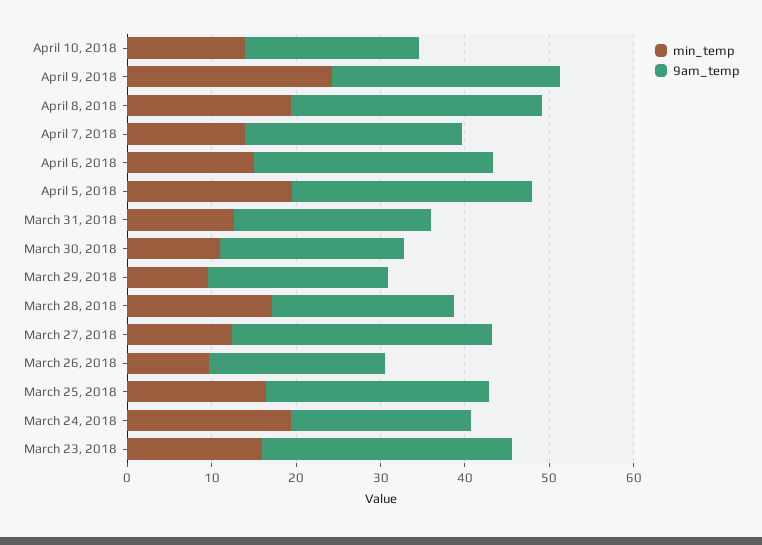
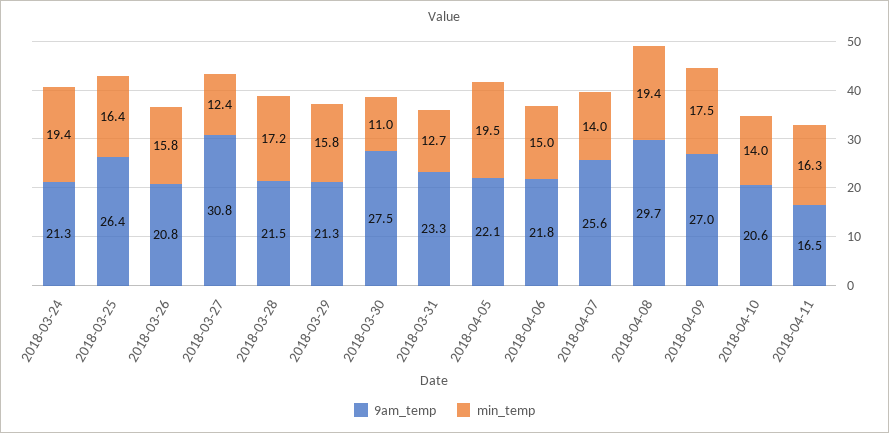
min_temp, April 9, 2018: 24 -> 17.5
9am_temp, April 6, 2018: 28 -> 21.8
9am_temp, April 5, 2018: 28 -> 22.1
9am_temp, March 30, 2018: 22 -> 27.5
min_temp, March 29, 2018: 10 -> 15.8
min_temp, March 26, 2018: 10 -> 15.8
min_temp, March 23, 2018: 16 -> none
9am_temp, March 23, 2018: 30 -> none
9am_temp, 2018-04-11: none -> 16.5
min_temp, 2018-04-11: none -> 16.3

